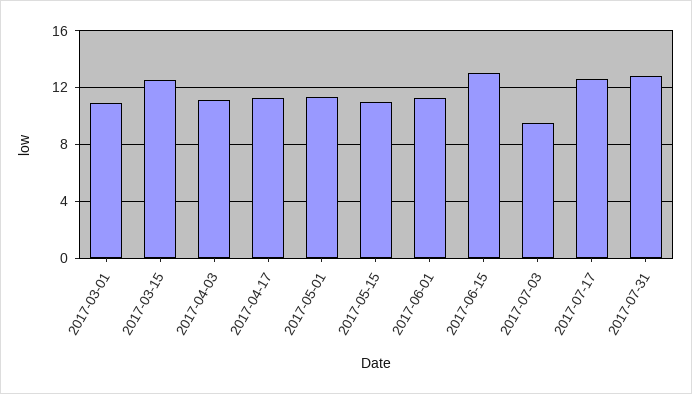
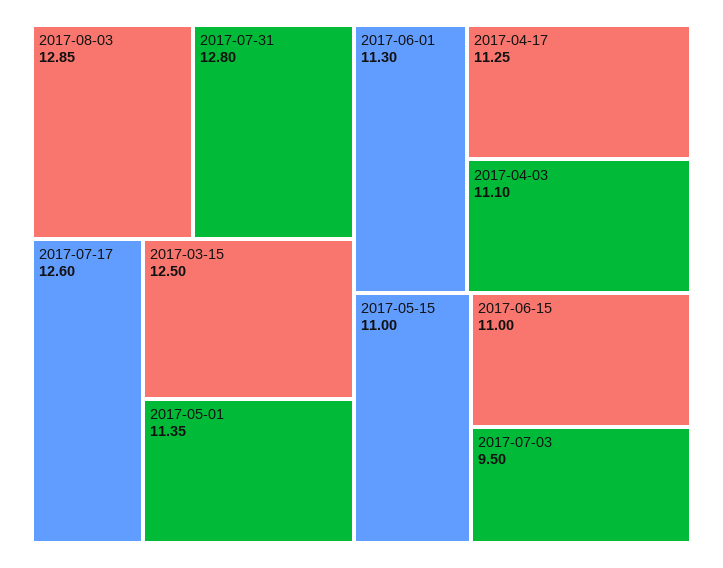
2017-03-01: 11 -> none
2017-06-15: 13 -> 11
2017-08-03: none -> 12.85

